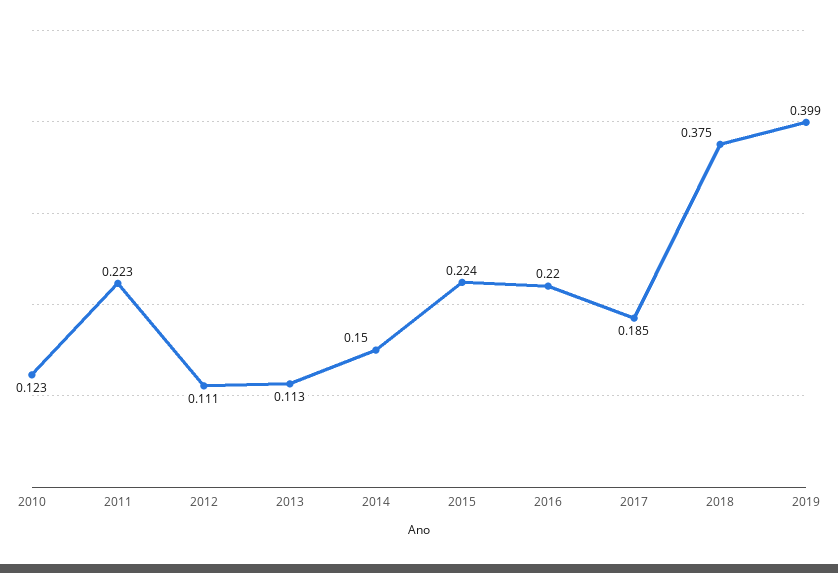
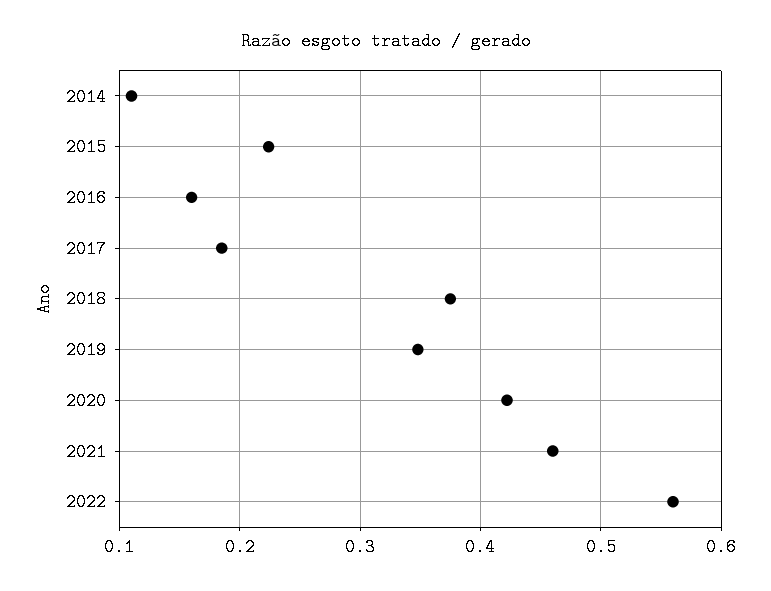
2010: 0.123 -> none
2011: 0.223 -> none
2012: 0.111 -> none
2013: 0.113 -> none
2014: 0.15 -> 0.11
2016: 0.22 -> 0.16
2019: 0.399 -> 0.35
2020: none -> 0.42
2021: none -> 0.46
2022: none -> 0.56

